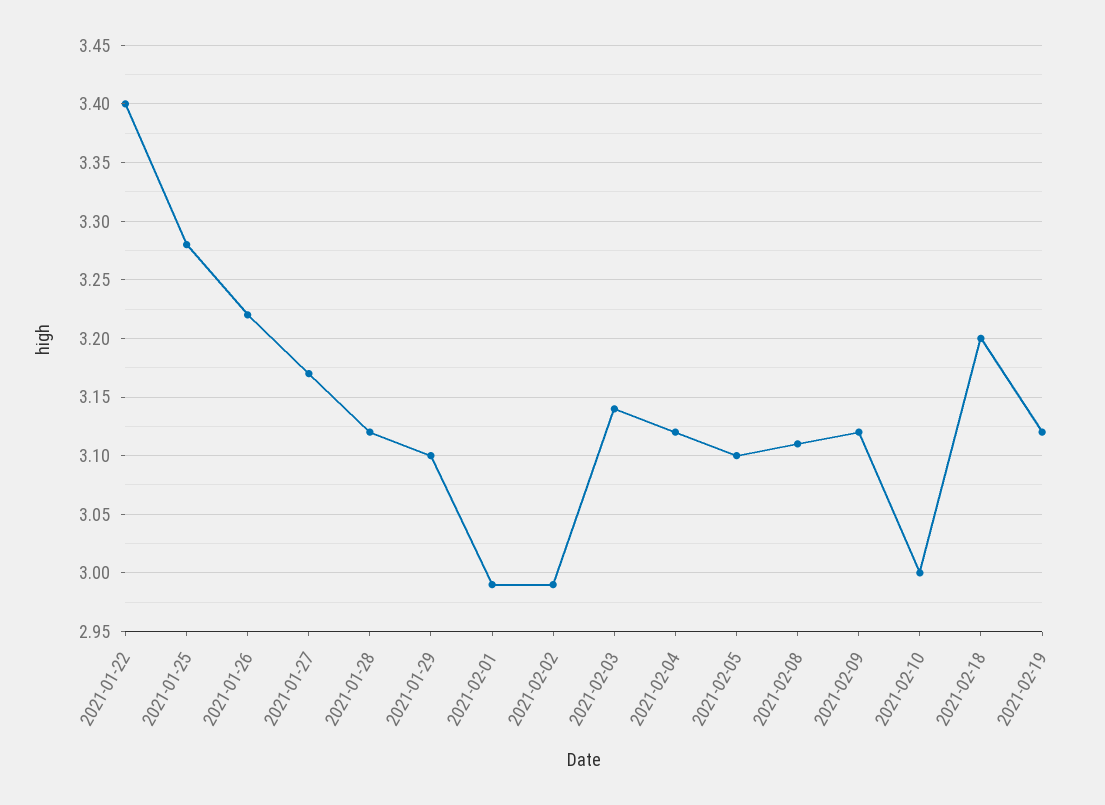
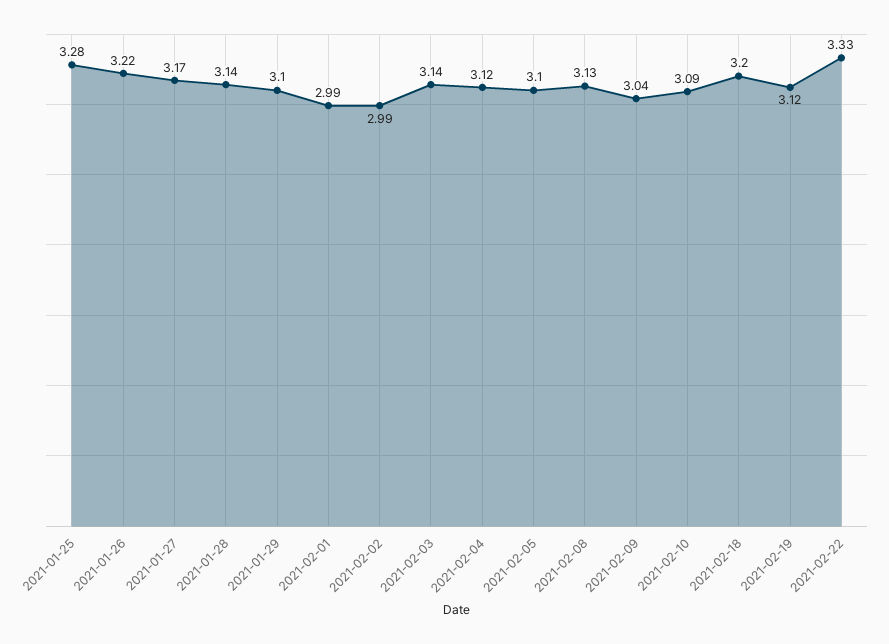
2021-01-22: 3.4 -> none
2021-01-28: 3.12 -> 3.14
2021-02-08: 3.11 -> 3.13
2021-02-09: 3.12 -> 3.04
2021-02-10: 3 -> 3.09
2021-02-22: none -> 3.33

